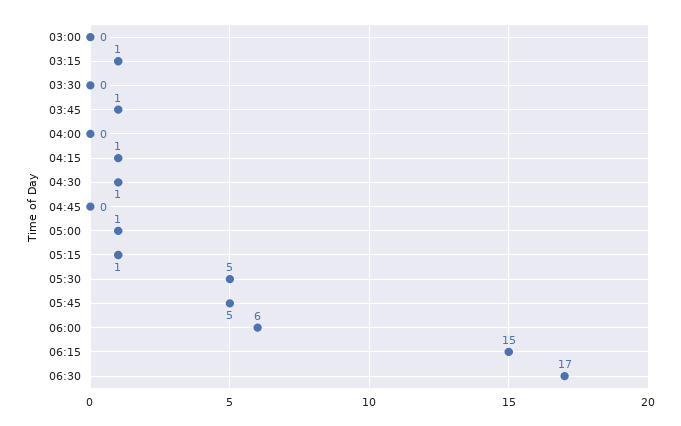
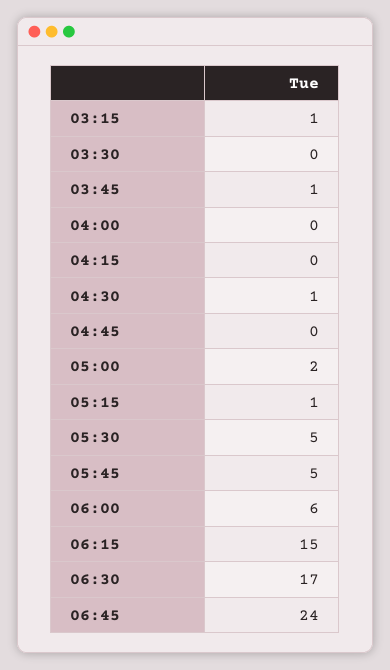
03:00: 0 -> none
04:15: 1 -> 0
05:00: 1 -> 2
06:45: none -> 24

